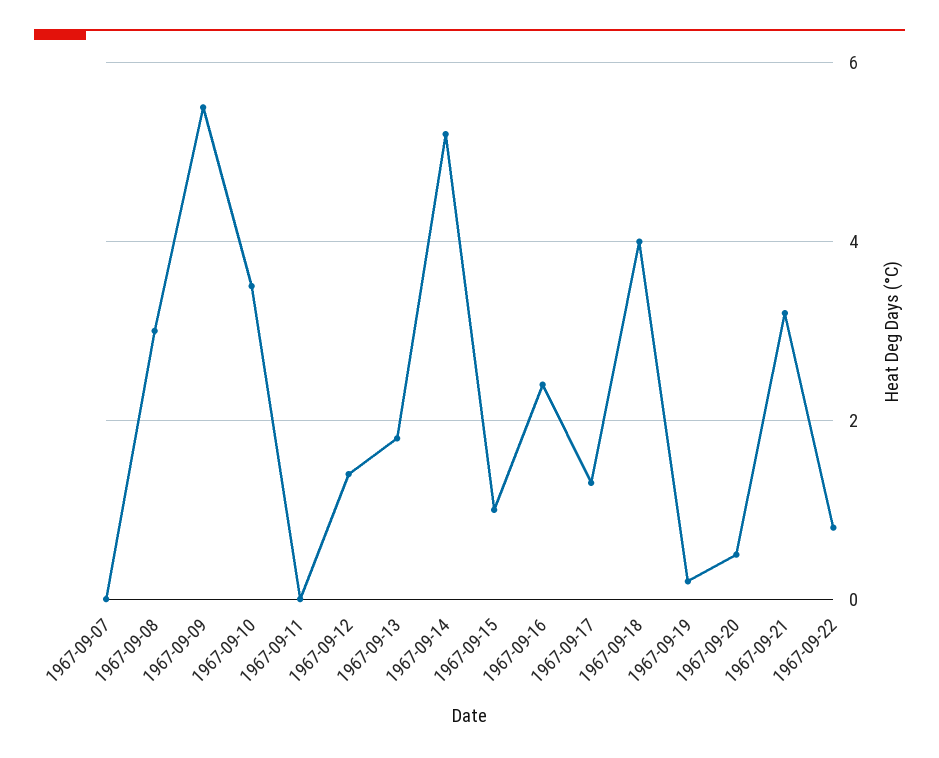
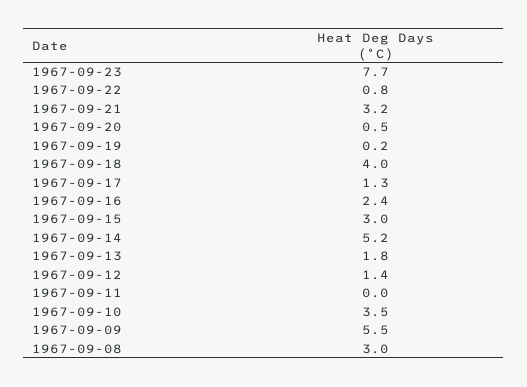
1967-09-07: 0 -> none
1967-09-15: 1 -> 3
1967-09-23: none -> 7.7

